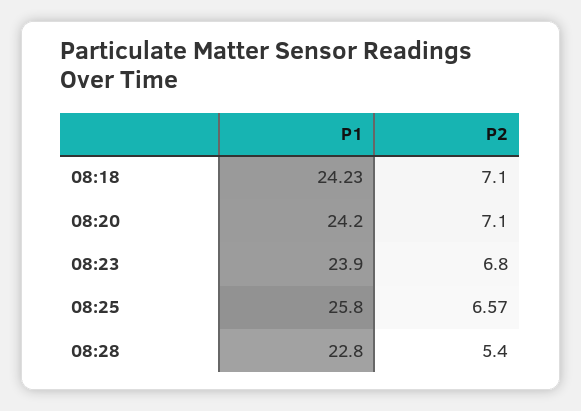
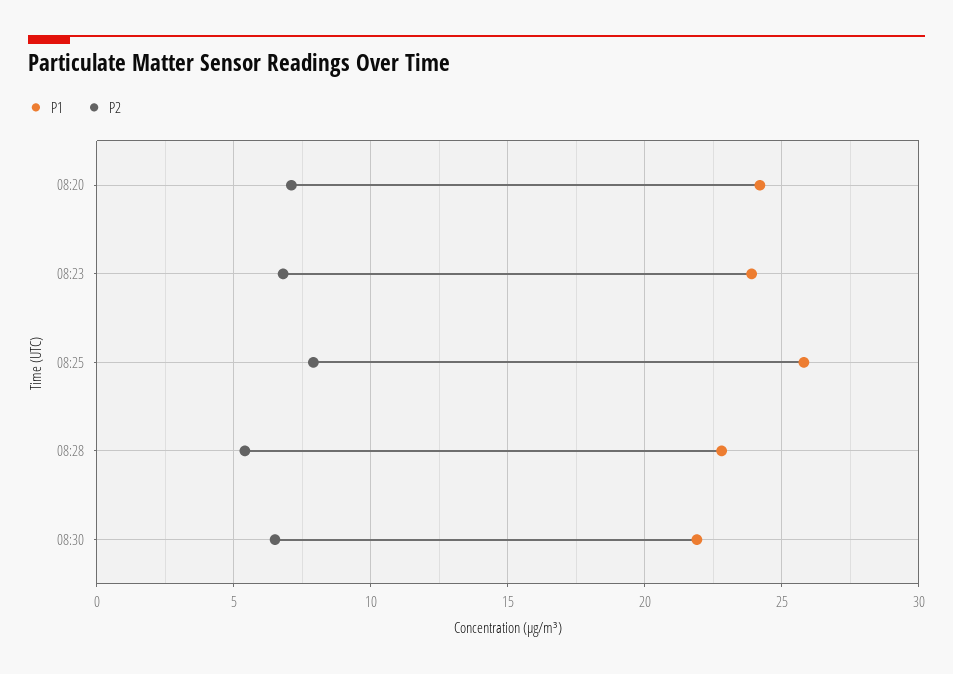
P1, 08:18: 24.23 -> none
P2, 08:18: 7.1 -> none
P2, 08:25: 6.57 -> 8
P1, 08:30: none -> 22
P2, 08:30: none -> 6.5

